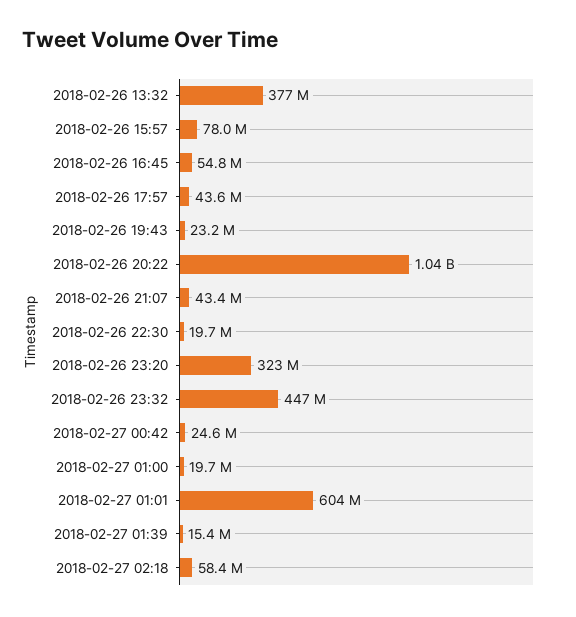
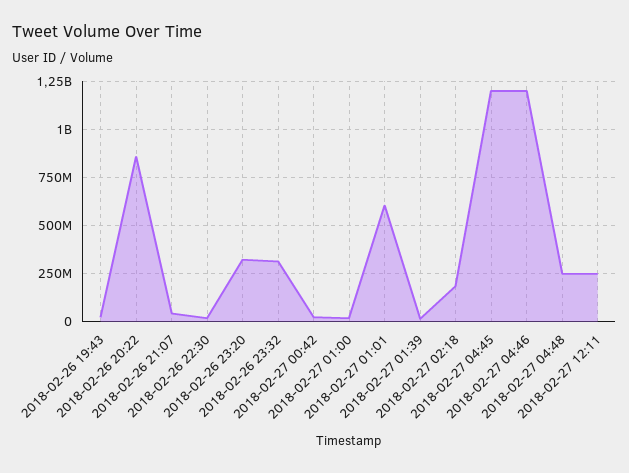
2018-02-26 13:32: 377000000 -> none
2018-02-26 15:57: 78000000 -> none
2018-02-26 16:45: 54800000 -> none
2018-02-26 17:57: 43600000 -> none
2018-02-26 20:22: 1040000000 -> 850000000
2018-02-26 23:32: 447000000 -> 300000000
2018-02-27 02:18: 58400000 -> 200000000
2018-02-27 04:45: none -> 1200000000
2018-02-27 04:46: none -> 1200000000
2018-02-27 04:48: none -> 250000000
2018-02-27 12:11: none -> 250000000

